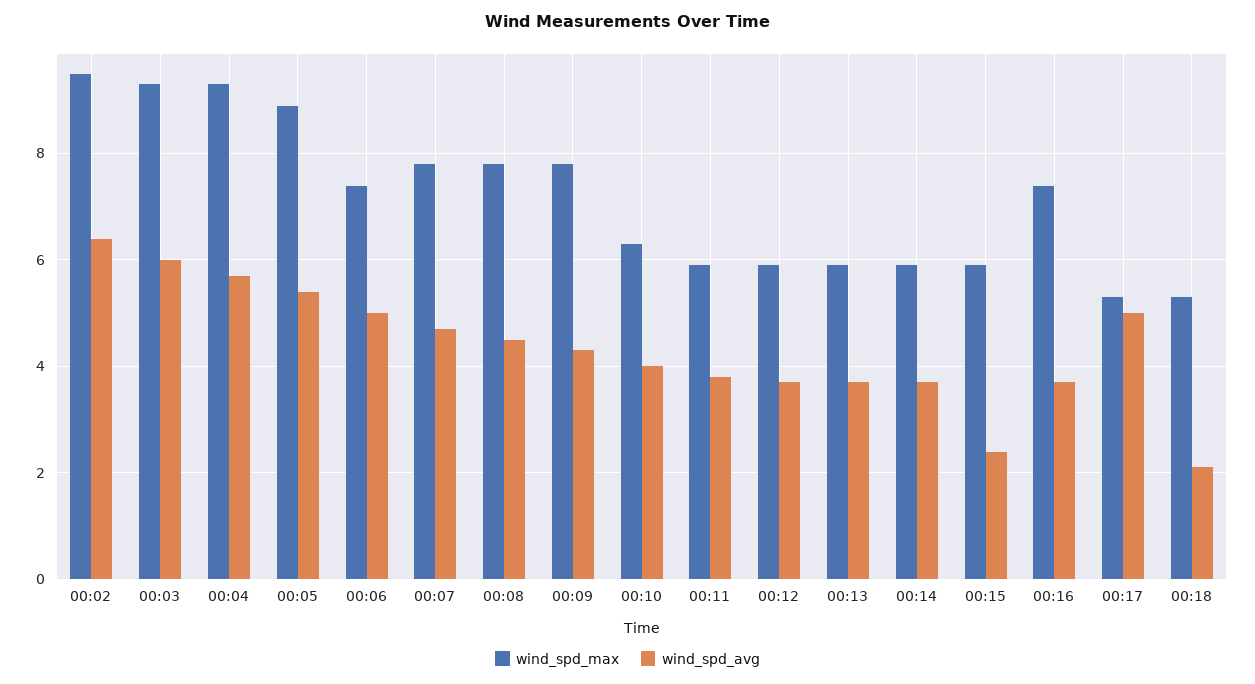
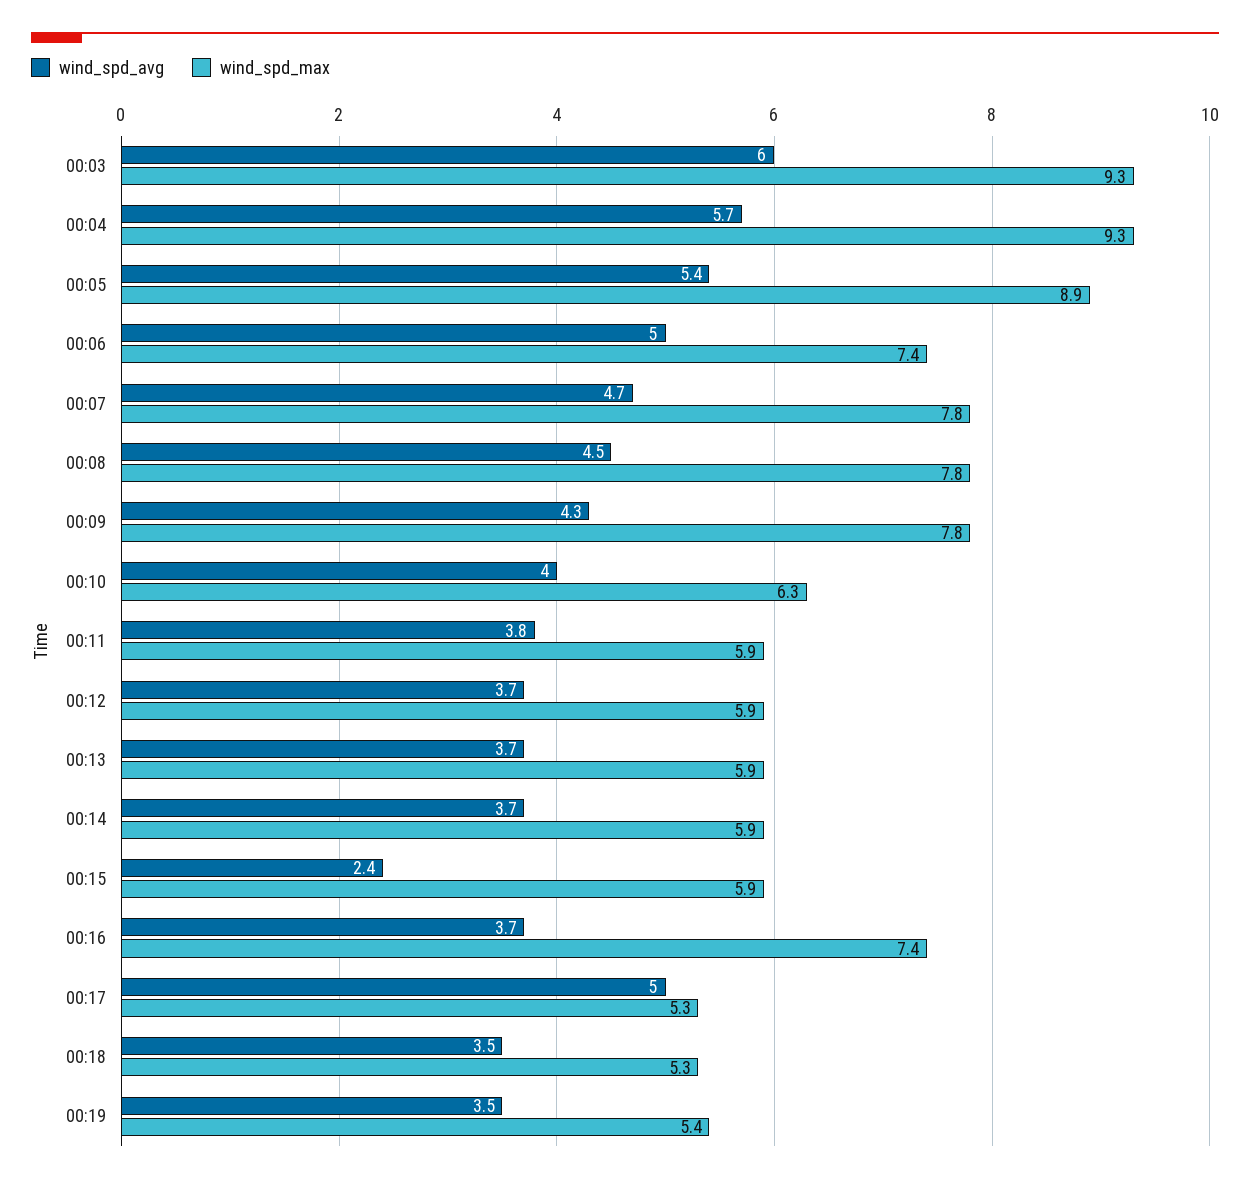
wind_spd_max, 00:02: 9.5 -> none
wind_spd_avg, 00:02: 6.5 -> none
wind_spd_avg, 00:18: 2 -> 3.5
wind_spd_avg, 00:19: none -> 3.5
wind_spd_max, 00:19: none -> 5.4

